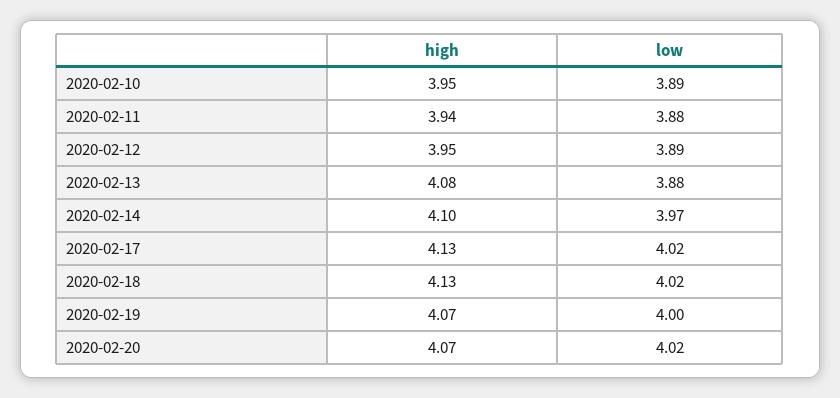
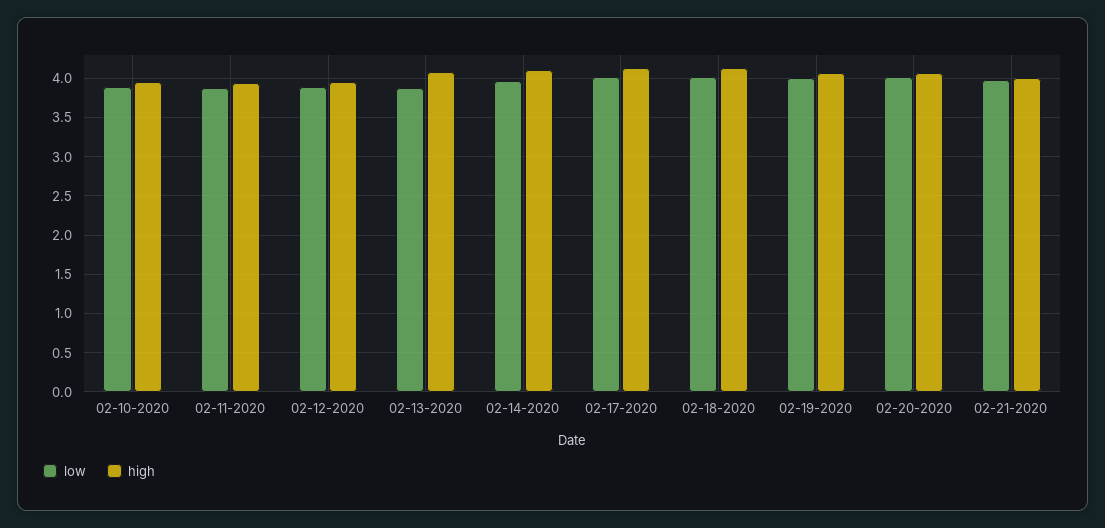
low, 02-21-2020: none -> 4
high, 02-21-2020: none -> 4

